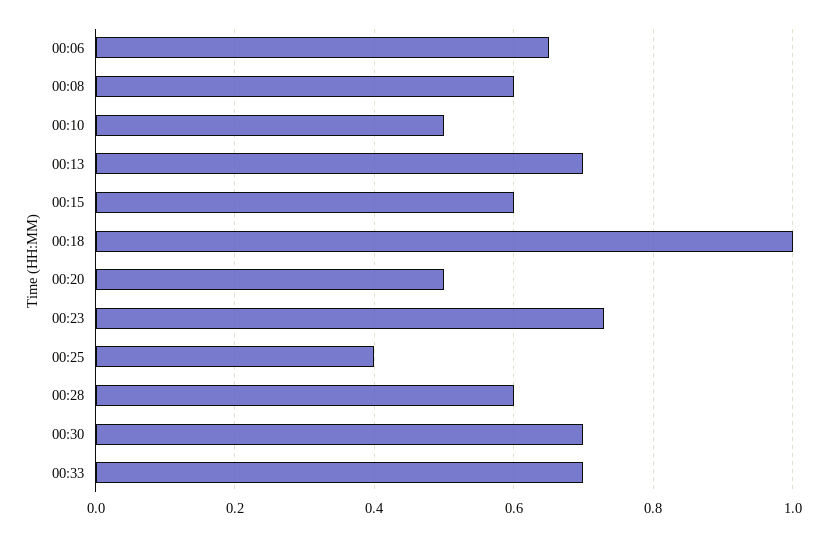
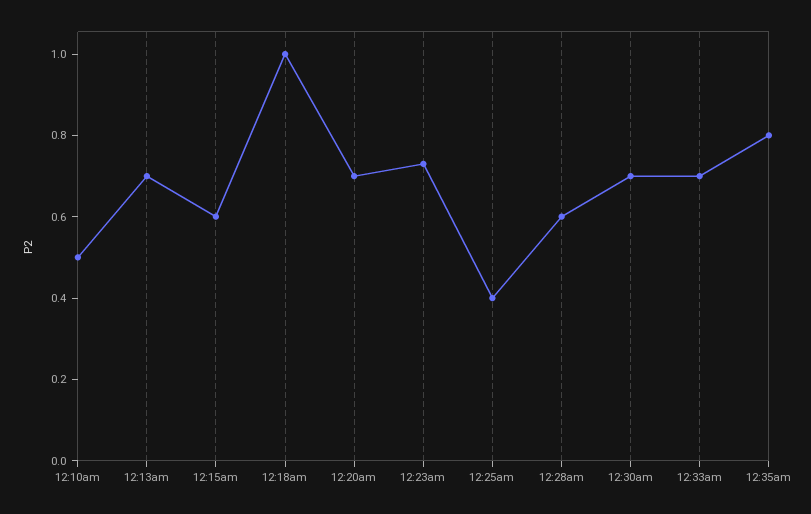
00:06: 0.65 -> none
00:08: 0.6 -> none
00:20: 0.5 -> 0.7
12:35am: none -> 0.8

